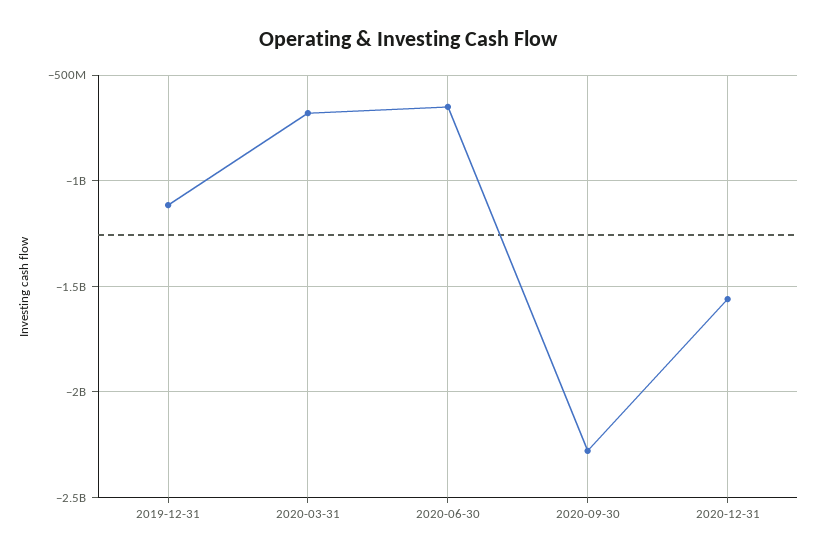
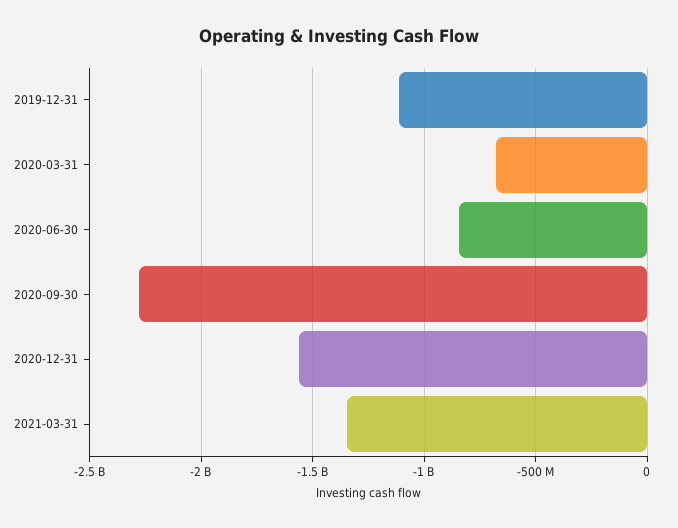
2020-06-30: -650000000 -> -850000000
2021-03-31: none -> -1350000000

